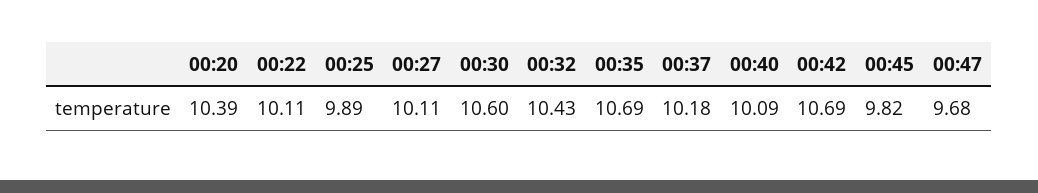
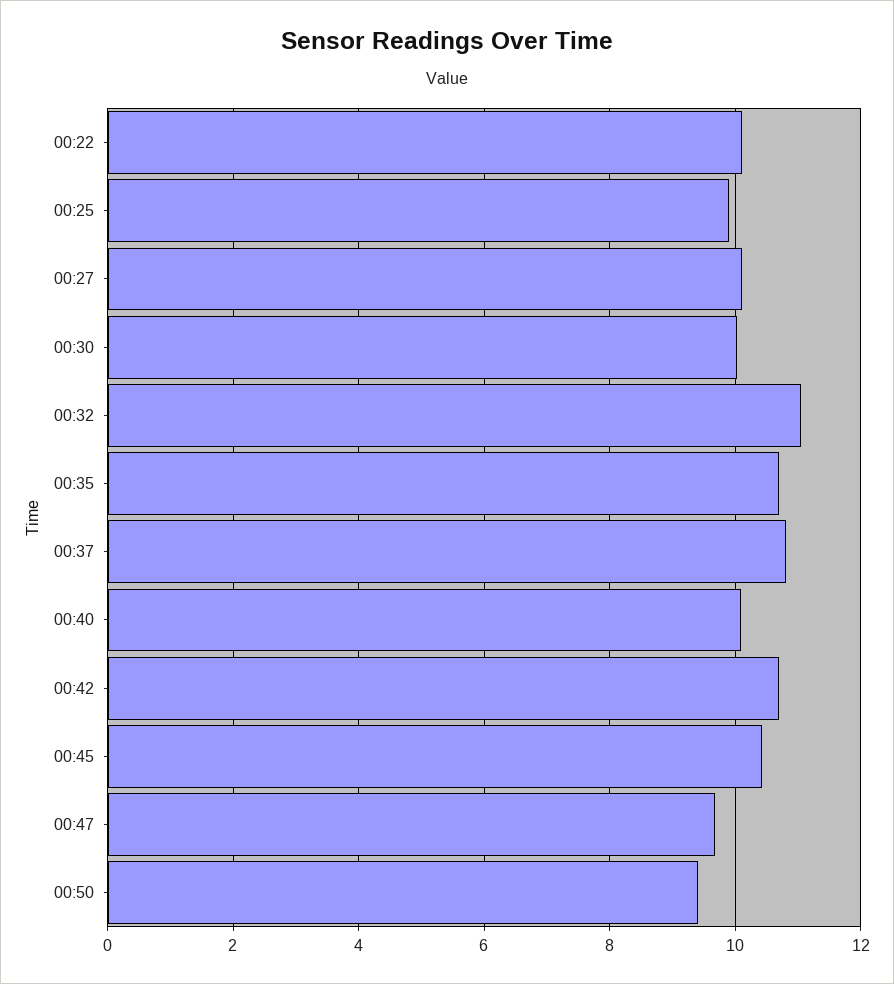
00:20: 10.39 -> none
00:30: 10.6 -> 10
00:32: 10.43 -> 11
00:37: 10.18 -> 10.8
00:45: 9.82 -> 10.4
00:50: none -> 9.4

